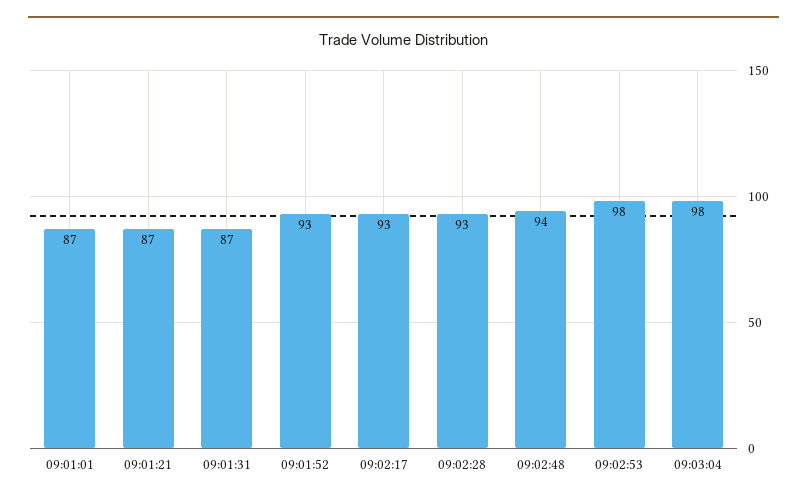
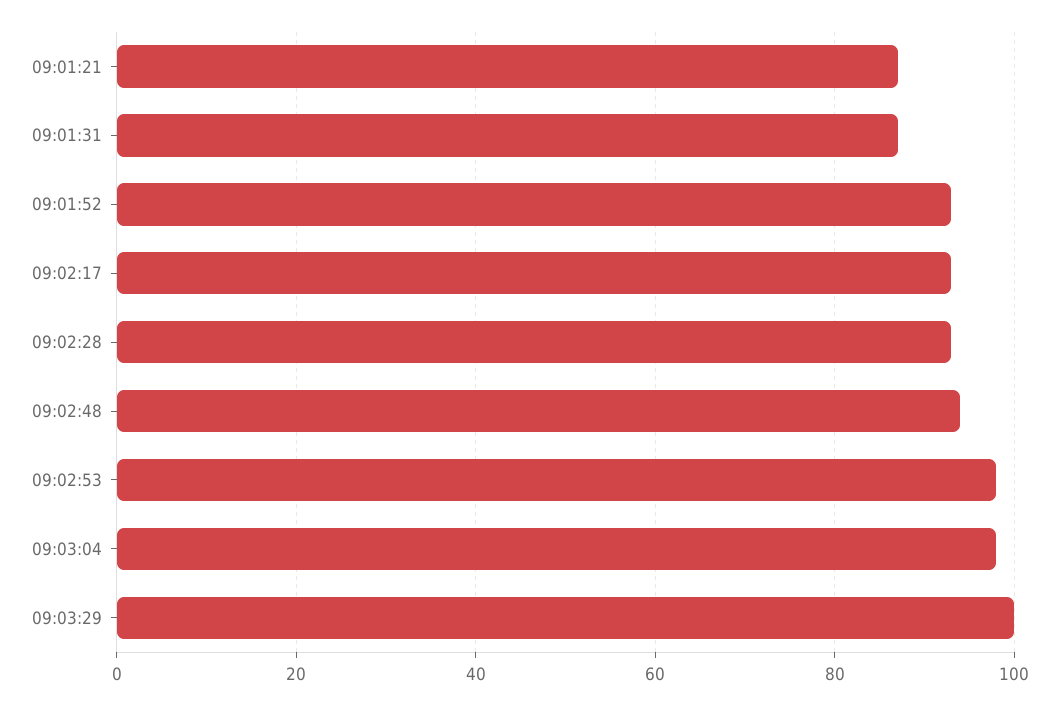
09:01:01: 87 -> none
09:03:29: none -> 100

